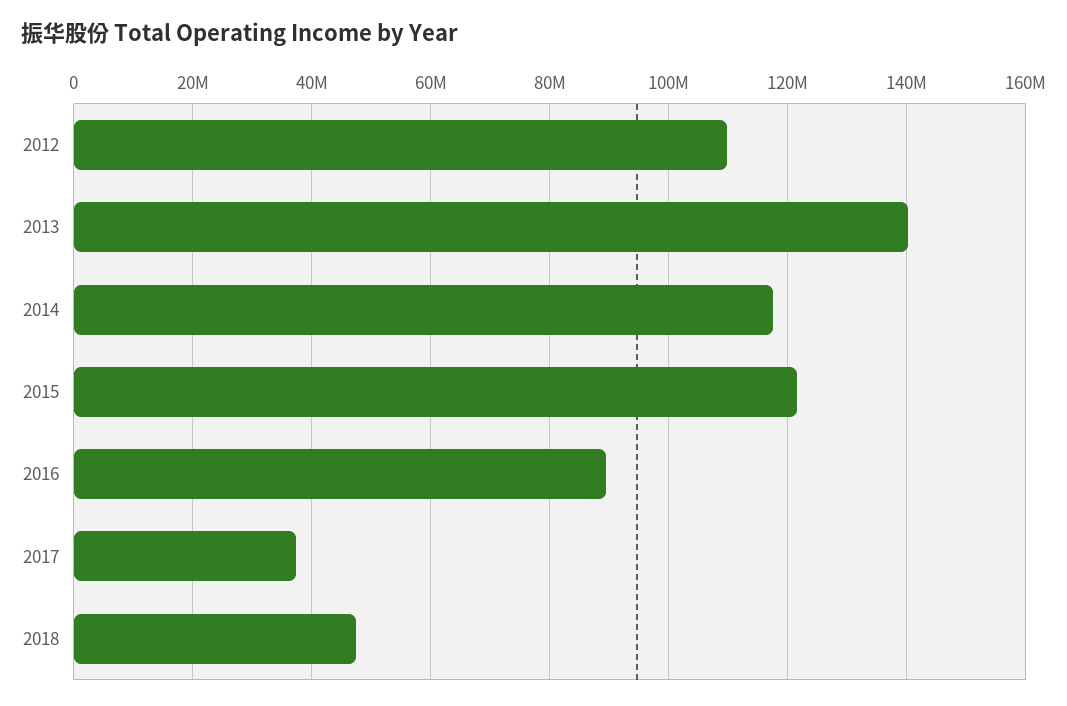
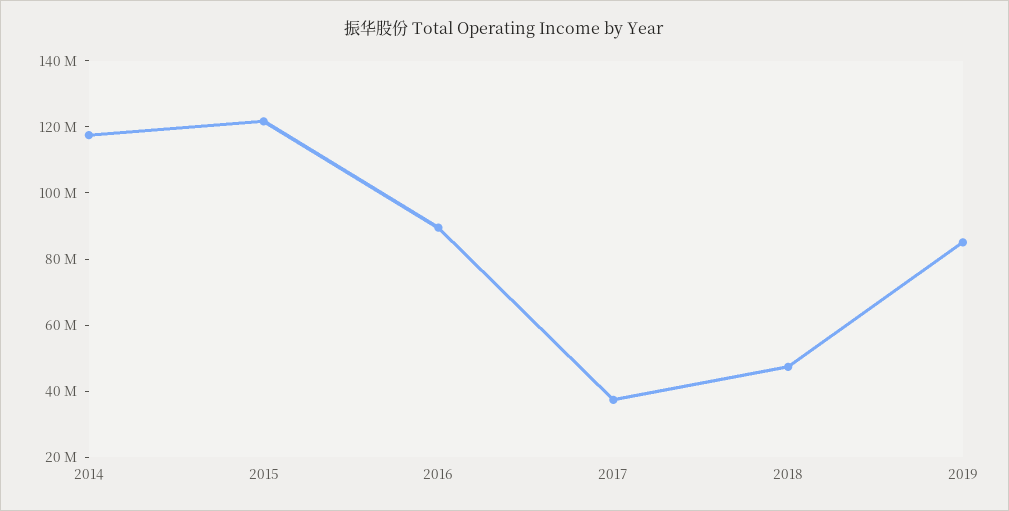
2012: 110000000 -> none
2013: 140000000 -> none
2019: none -> 85000000

